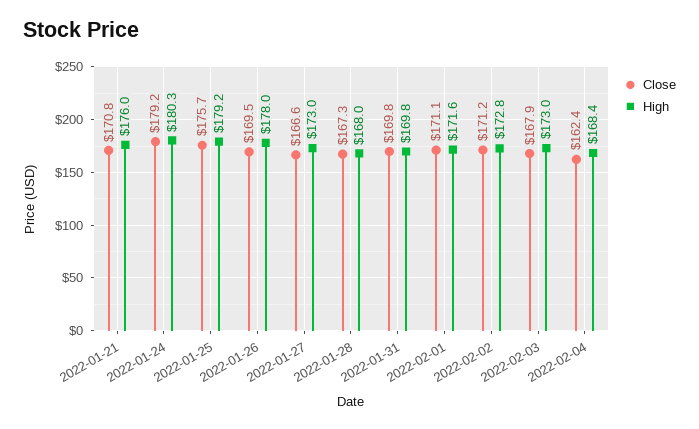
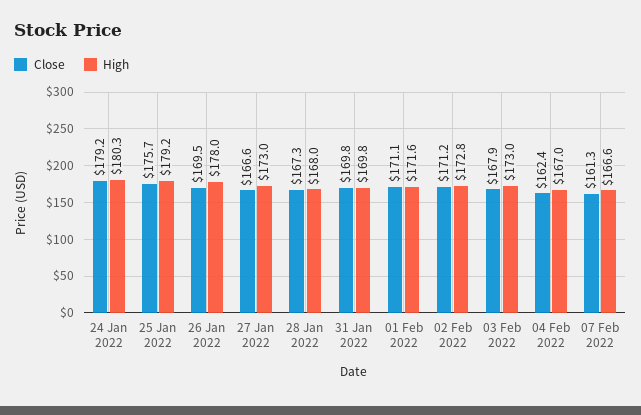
Close, 2022-01-21: 170.8 -> none
High, 2022-01-21: 176 -> none
High, 2022-02-04: 168.4 -> 167
Close, 07 Feb 2022: none -> 161.3
High, 07 Feb 2022: none -> 166.6

